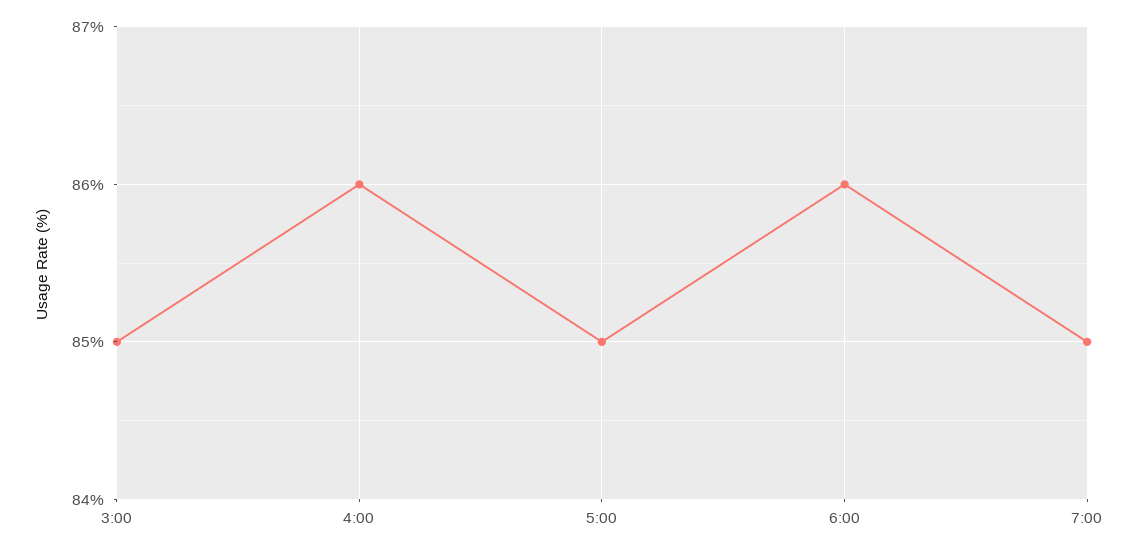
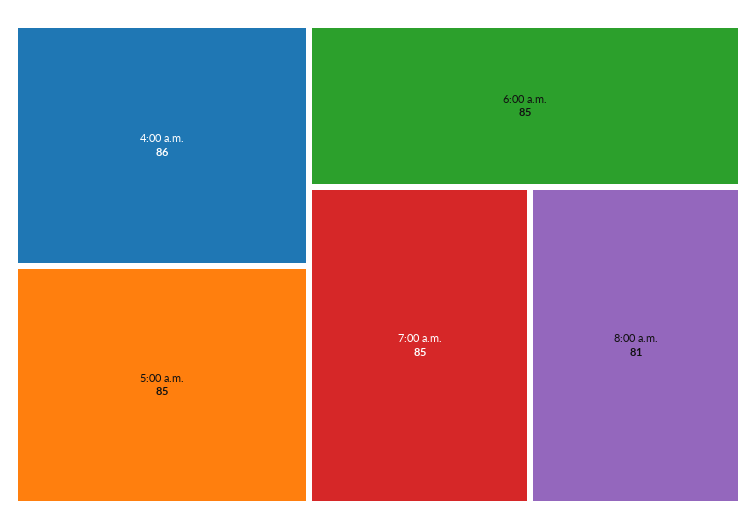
3:00: 85 -> none
6:00: 86 -> 85
8:00 a.m.: none -> 81

